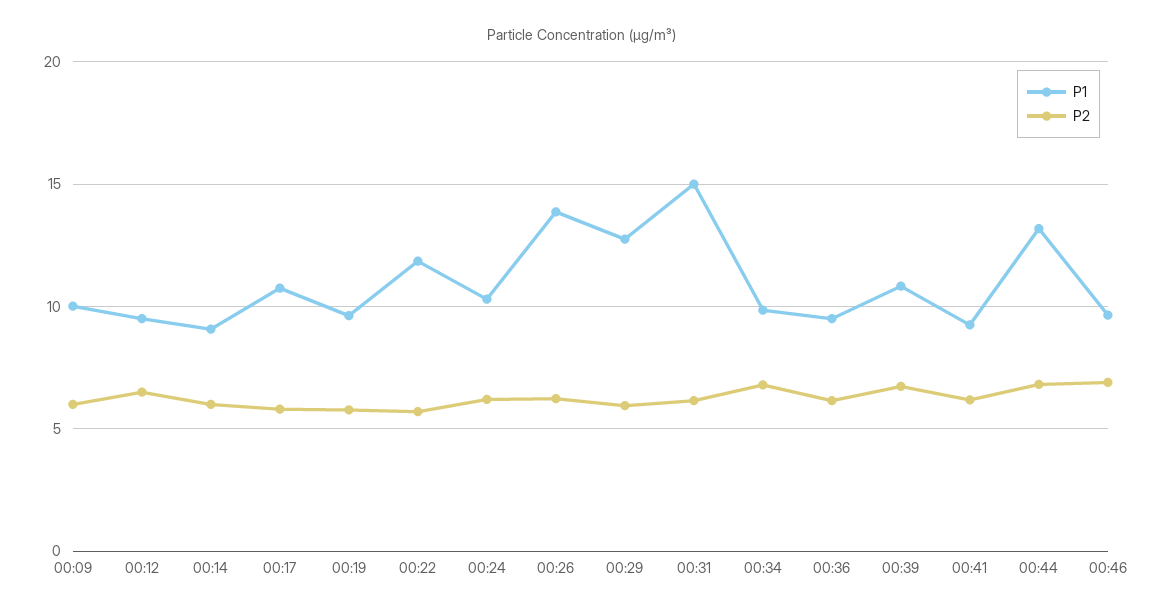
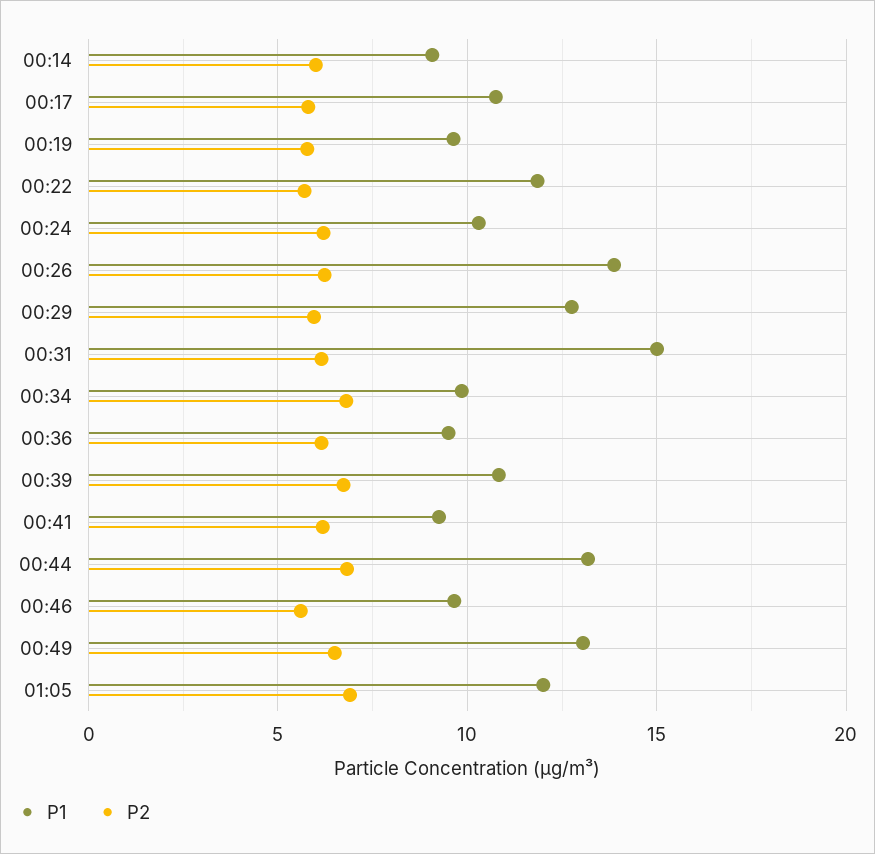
P1, 00:09: 10 -> none
P2, 00:09: 6 -> none
P1, 00:12: 9.5 -> none
P2, 00:12: 6.5 -> none
P2, 00:46: 7 -> 5.5
P1, 00:49: none -> 13
P2, 00:49: none -> 6.5
P1, 01:05: none -> 12
P2, 01:05: none -> 7

